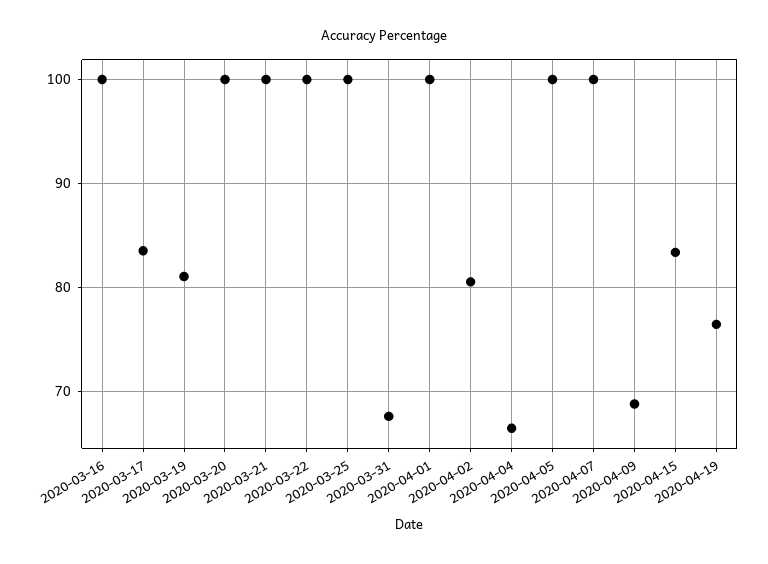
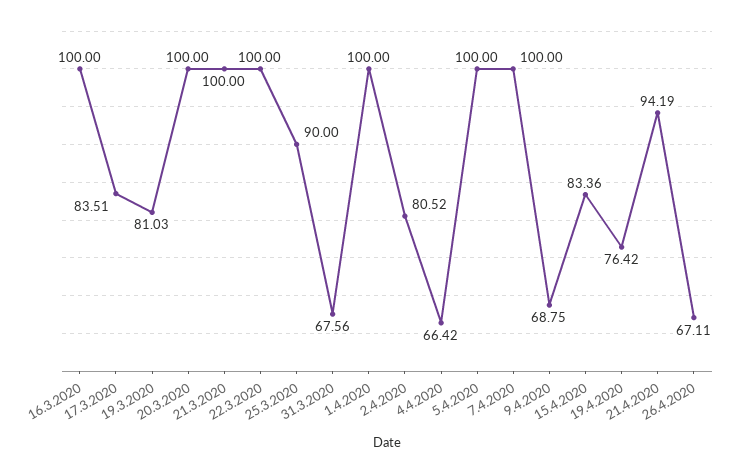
2020-03-25: 100 -> 90
21.4.2020: none -> 94.19
26.4.2020: none -> 67.11

